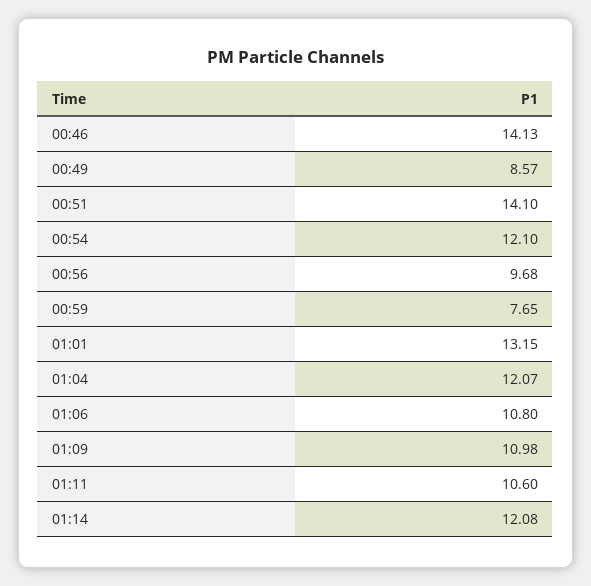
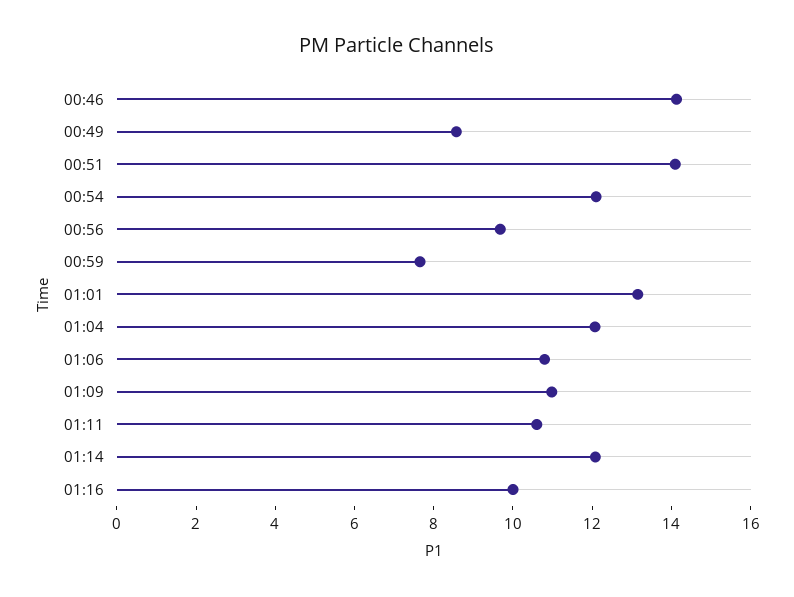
01:16: none -> 10

